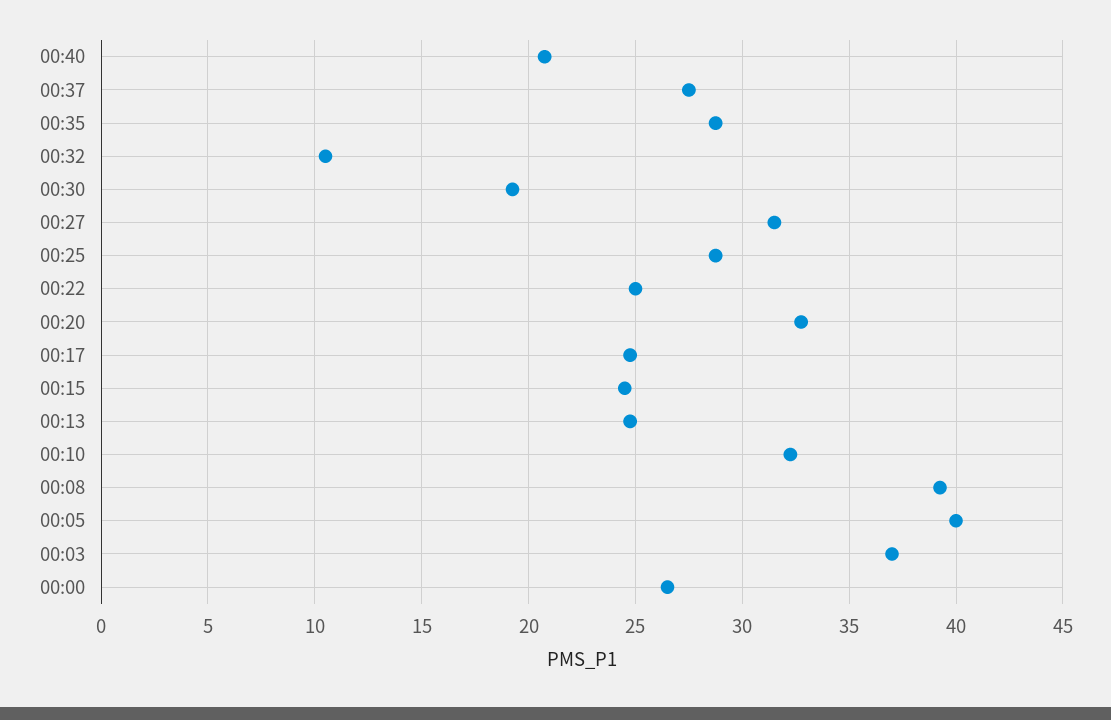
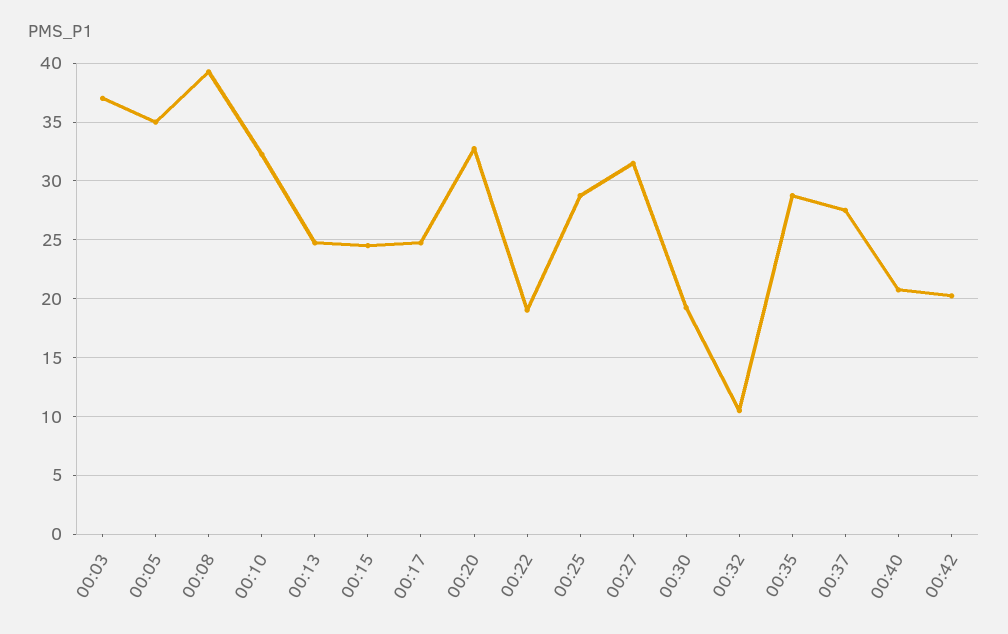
00:22: 25 -> 19
00:05: 40 -> 35
00:00: 26.5 -> none
00:42: none -> 20

